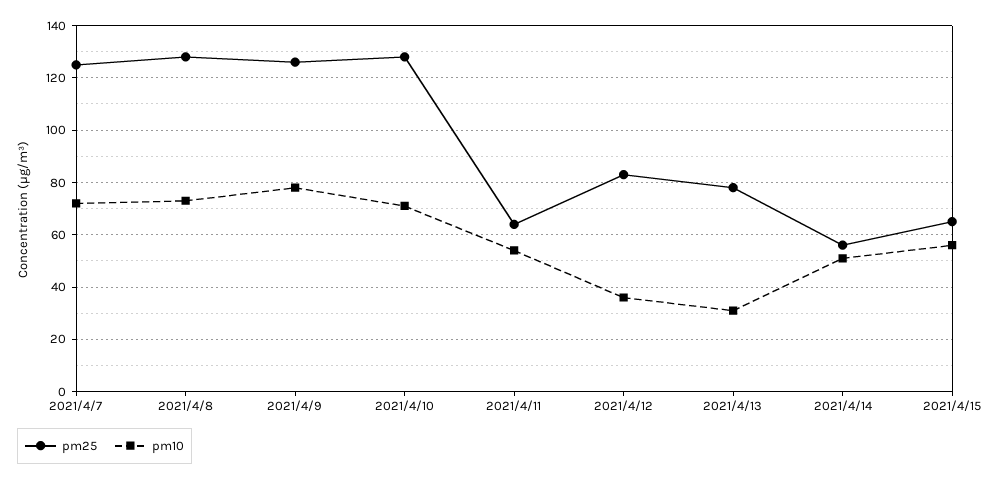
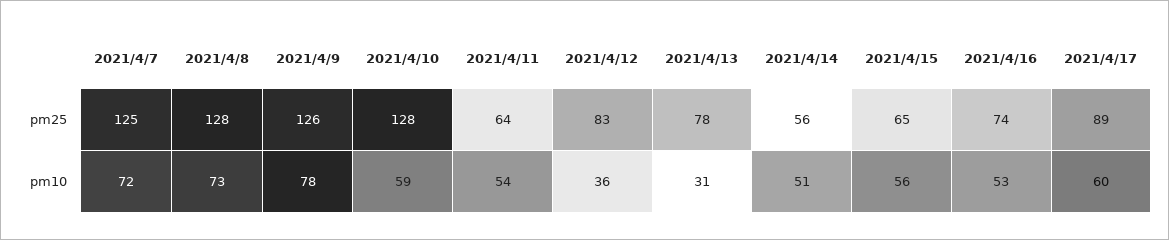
pm10, 2021/4/10: 70 -> 59
pm25, 2021/4/16: none -> 74
pm25, 2021/4/17: none -> 89
pm10, 2021/4/16: none -> 53
pm10, 2021/4/17: none -> 60

